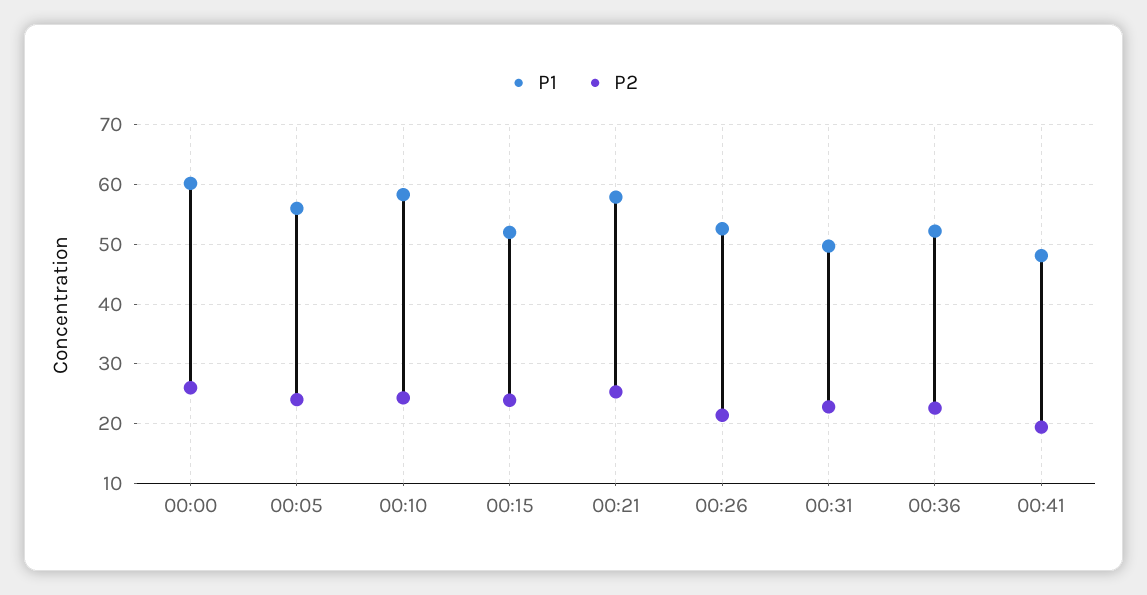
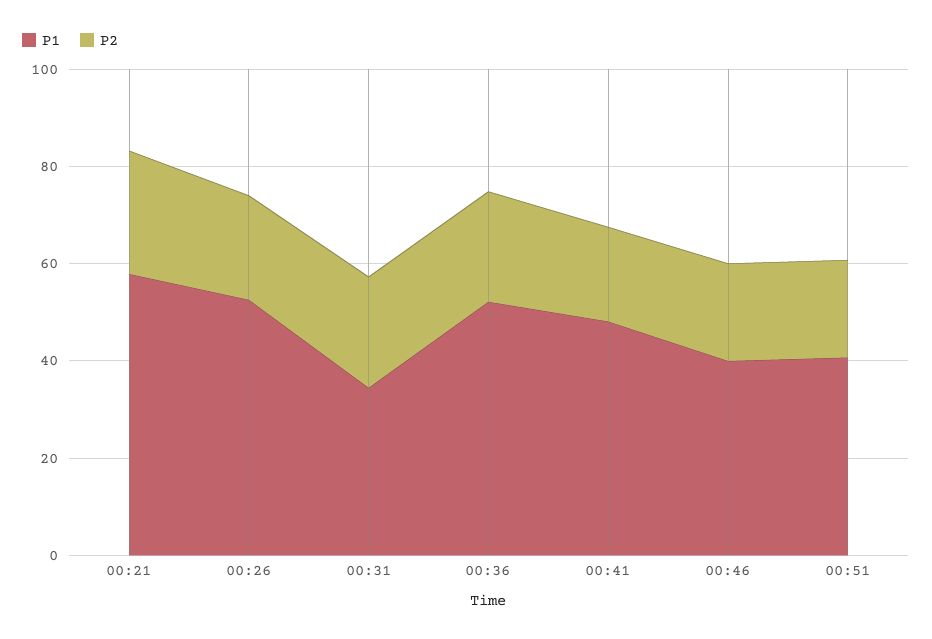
P1, 00:00: 60 -> none
P2, 00:00: 26 -> none
P1, 00:05: 56 -> none
P2, 00:05: 24 -> none
P1, 00:10: 58 -> none
P2, 00:10: 24 -> none
P1, 00:15: 52 -> none
P2, 00:15: 24 -> none
P1, 00:31: 50 -> 35
P1, 00:46: none -> 40
P2, 00:46: none -> 20
P1, 00:51: none -> 40
P2, 00:51: none -> 20

